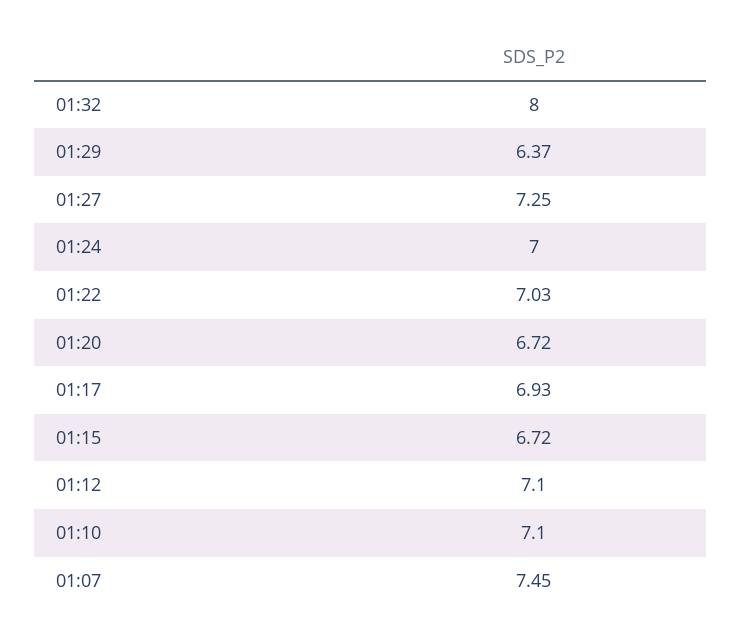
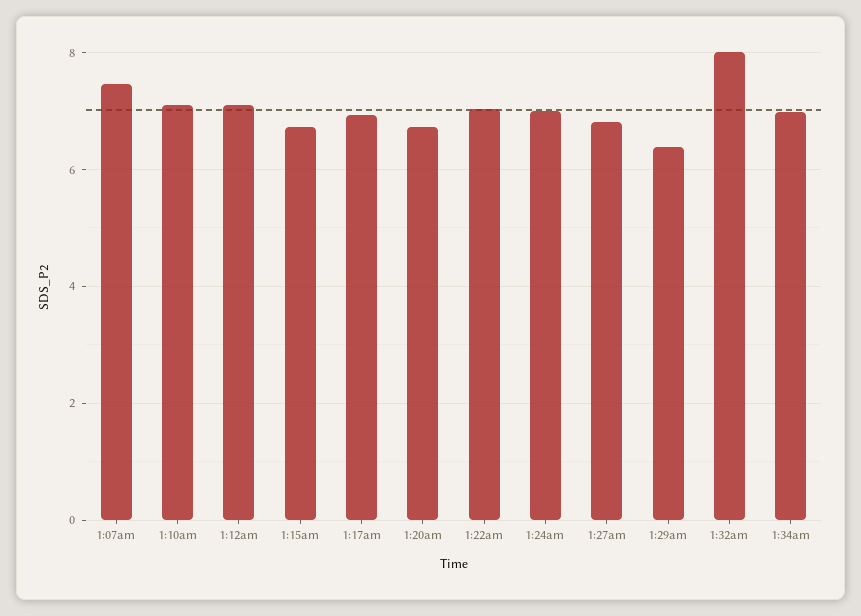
01:27: 7.25 -> 6.8
1:34am: none -> 7

